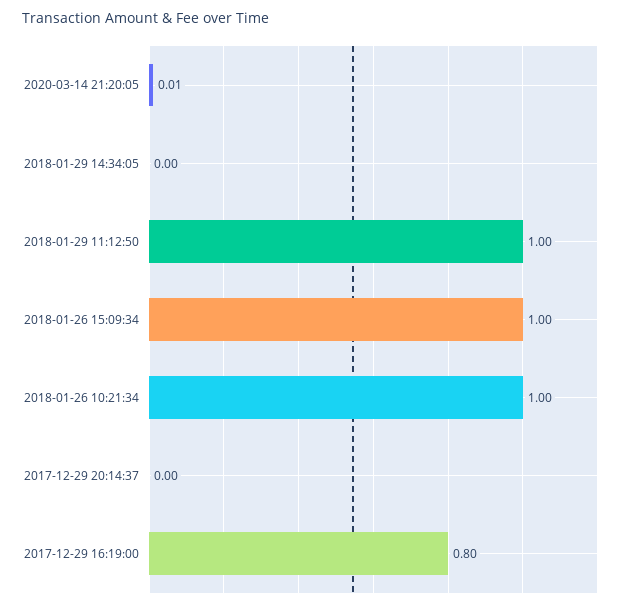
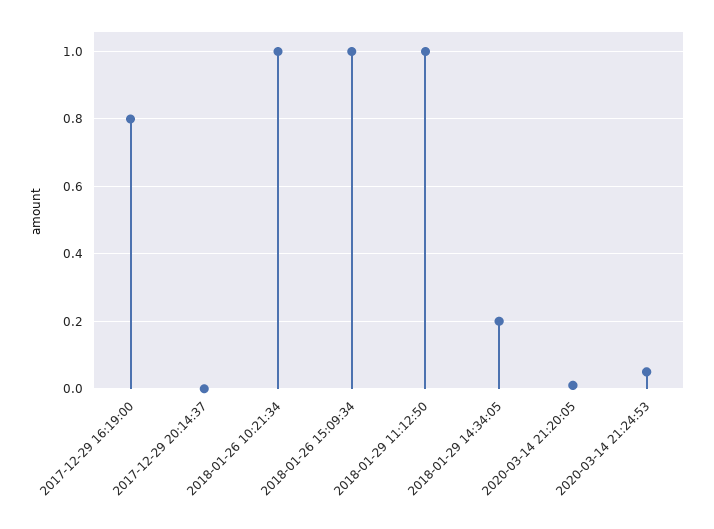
2018-01-29 14:34:05: 0 -> 0.2
2020-03-14 21:24:53: none -> 0.05

